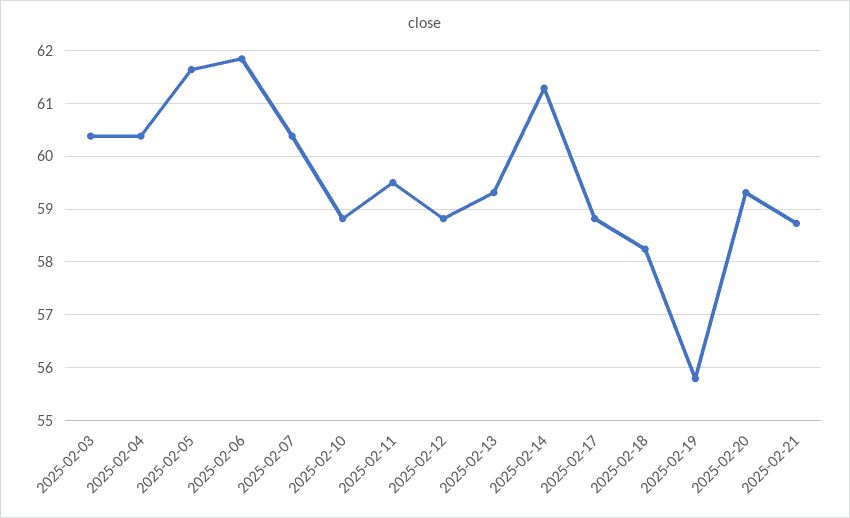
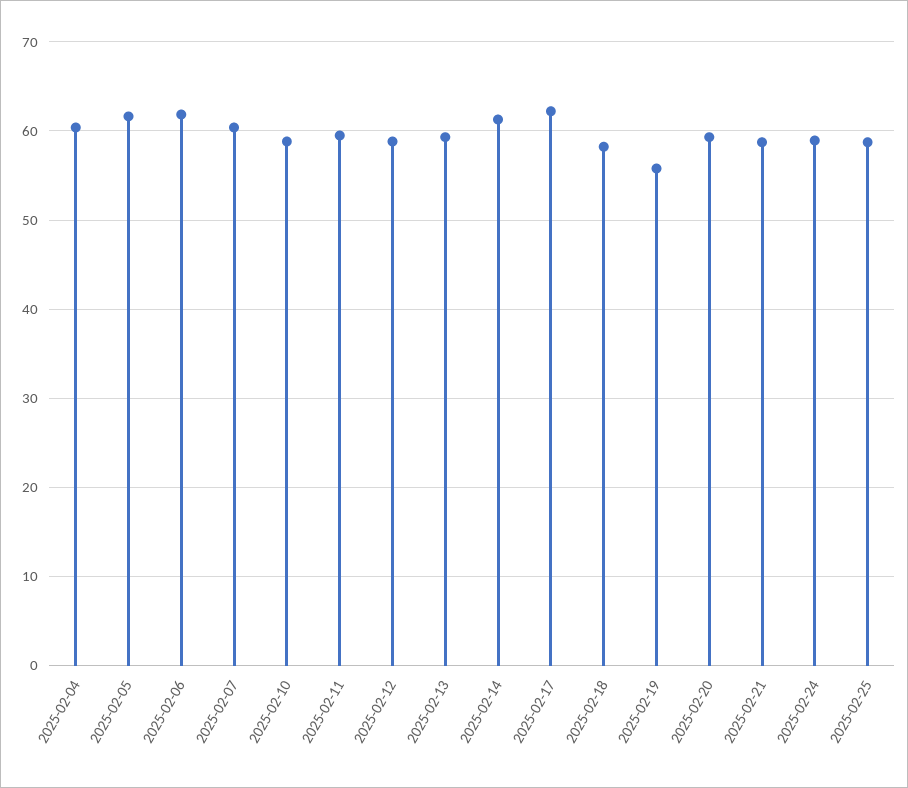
2025-02-03: 60.4 -> none
2025-02-17: 58.8 -> 62
2025-02-24: none -> 59
2025-02-25: none -> 59

